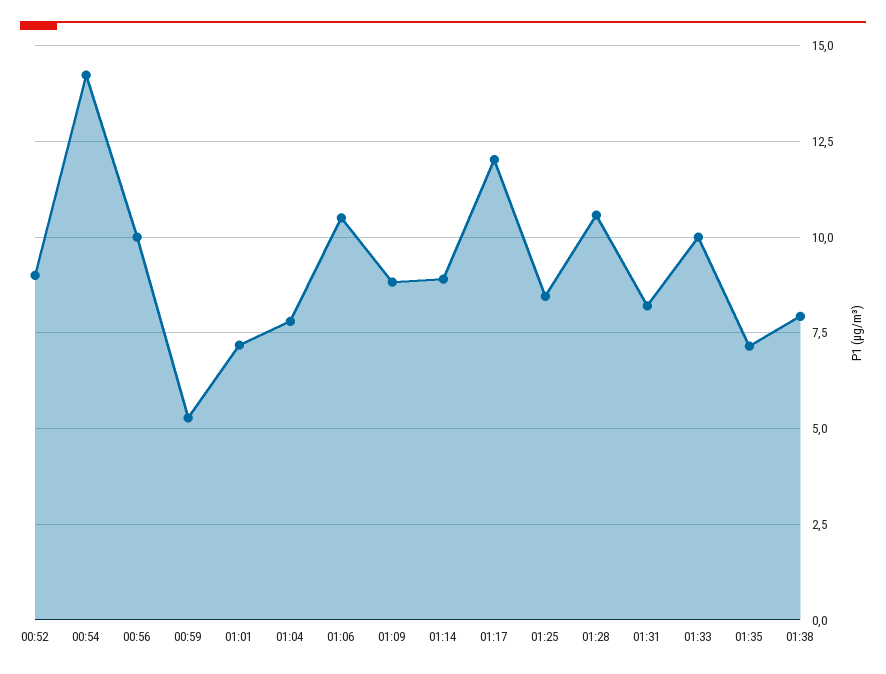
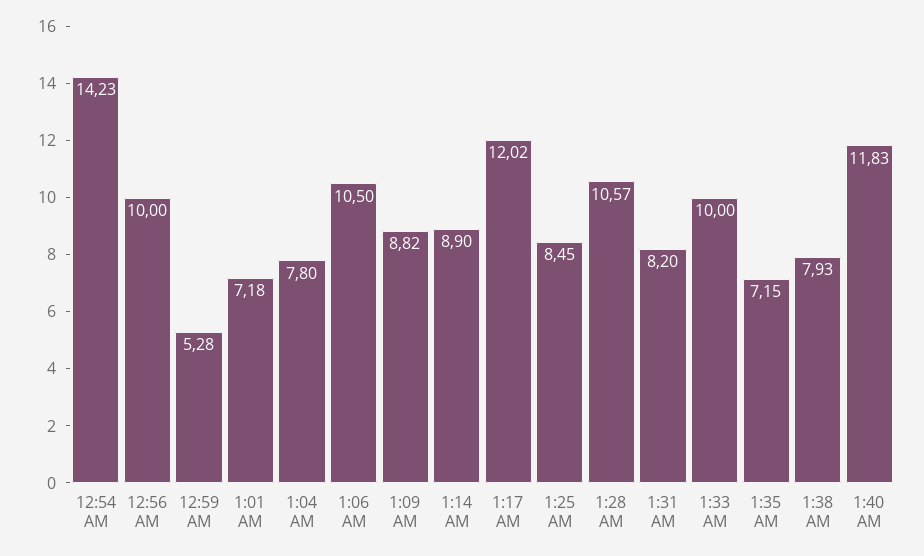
00:52: 9 -> none
1:40 AM: none -> 11.83

